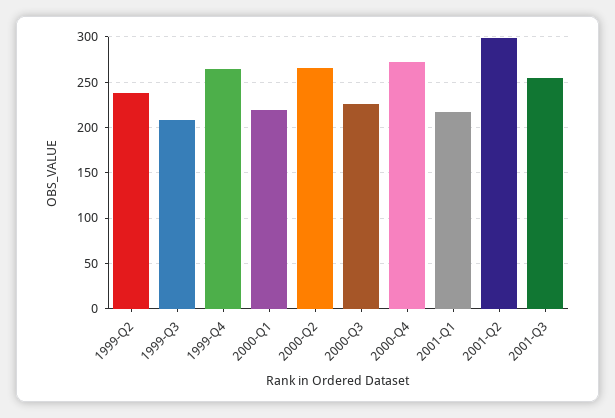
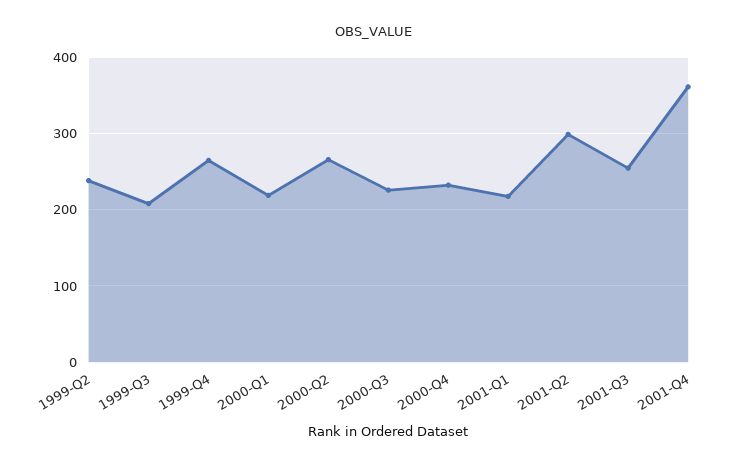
2000-Q4: 270 -> 230
2001-Q4: none -> 360

